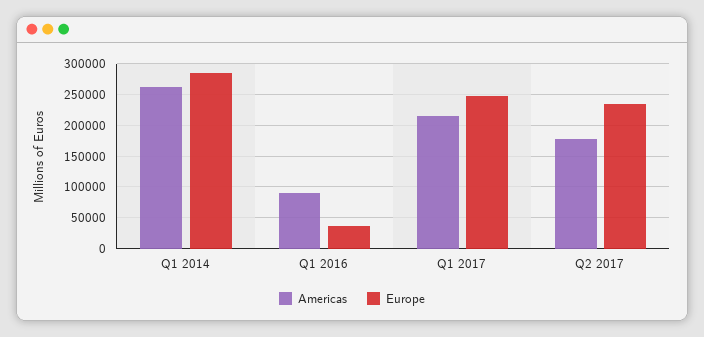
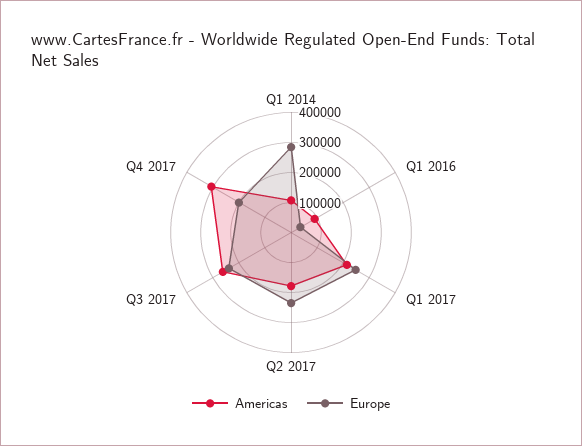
Americas, Q1 2014: 260000 -> 100000
Americas, Q3 2017: none -> 250000
Europe, Q3 2017: none -> 250000
Americas, Q4 2017: none -> 300000
Europe, Q4 2017: none -> 200000

